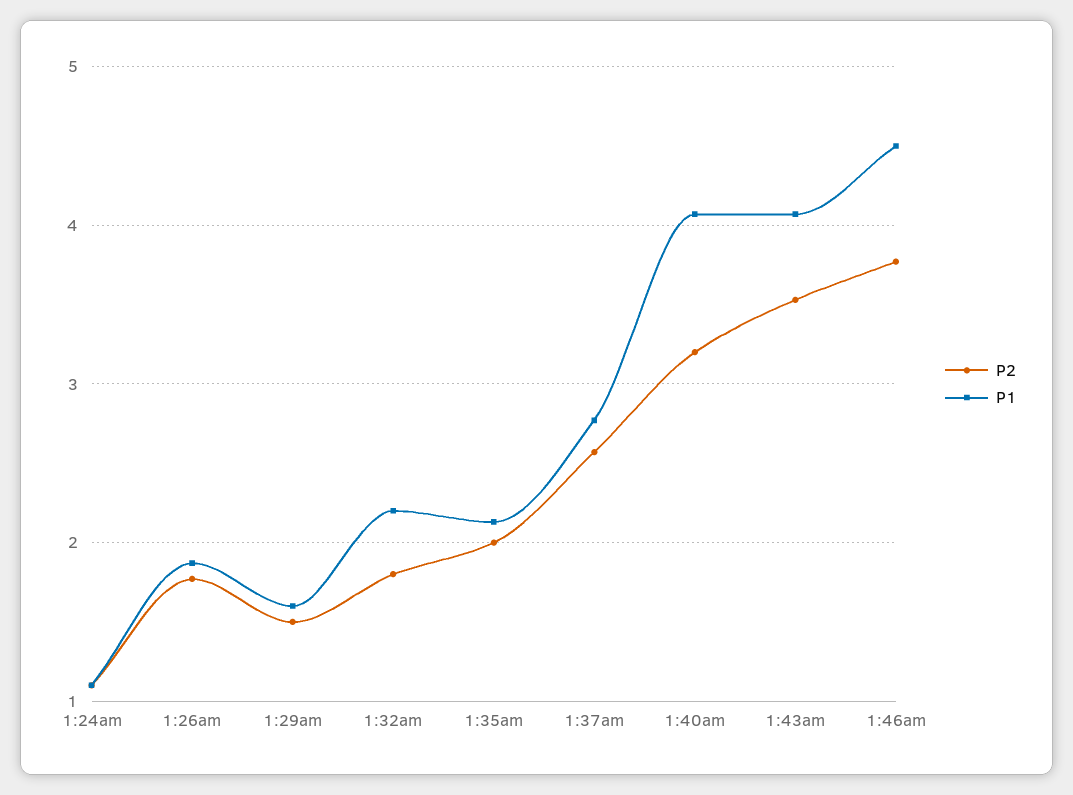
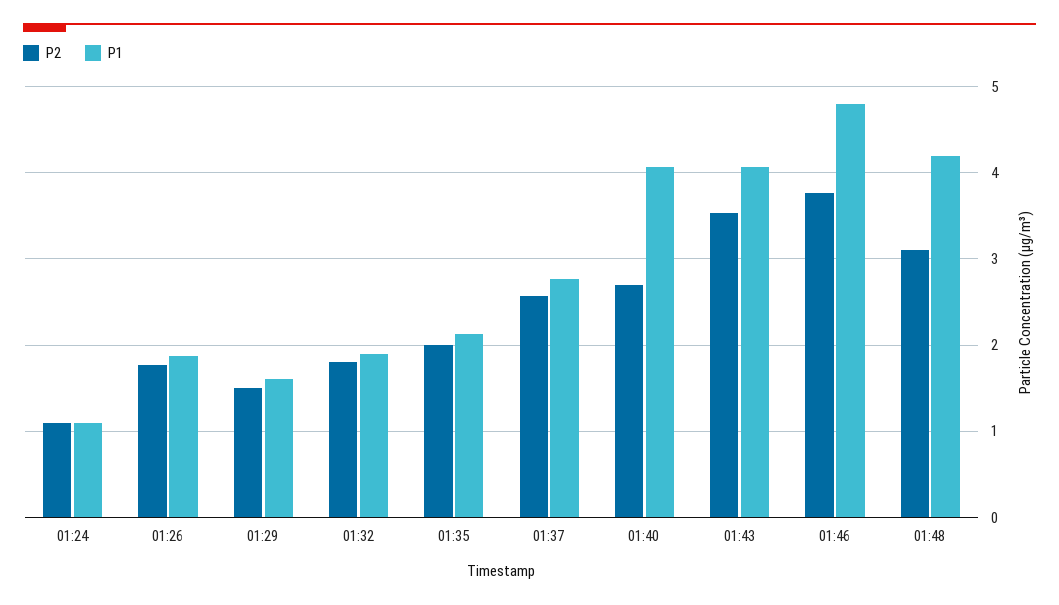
P1, 1:32am: 2.2 -> 1.9
P2, 1:40am: 3.2 -> 2.7
P1, 1:46am: 4.5 -> 4.8
P2, 01:48: none -> 3.1
P1, 01:48: none -> 4.2

